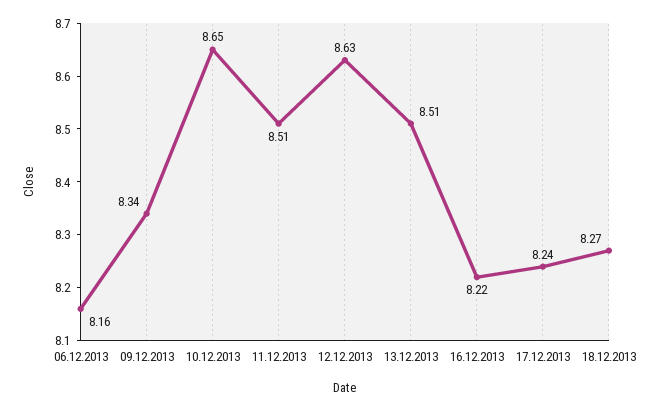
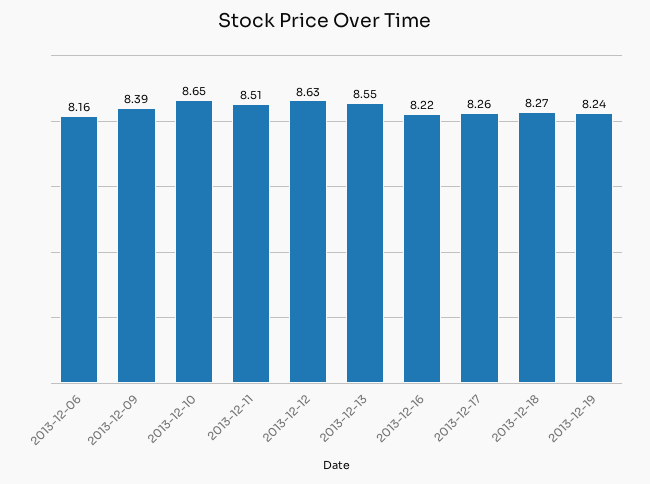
09.12.2013: 8.34 -> 8.39
13.12.2013: 8.51 -> 8.55
17.12.2013: 8.24 -> 8.26
2013-12-19: none -> 8.24

